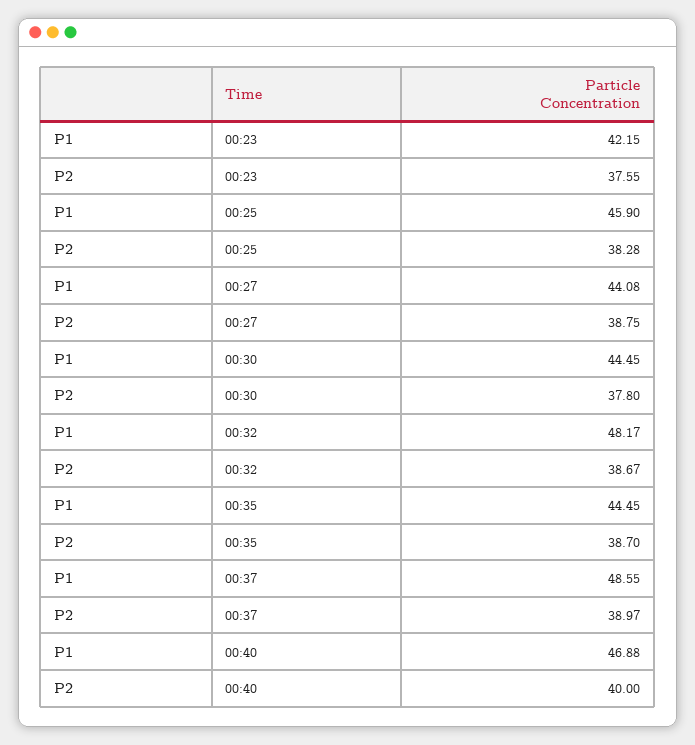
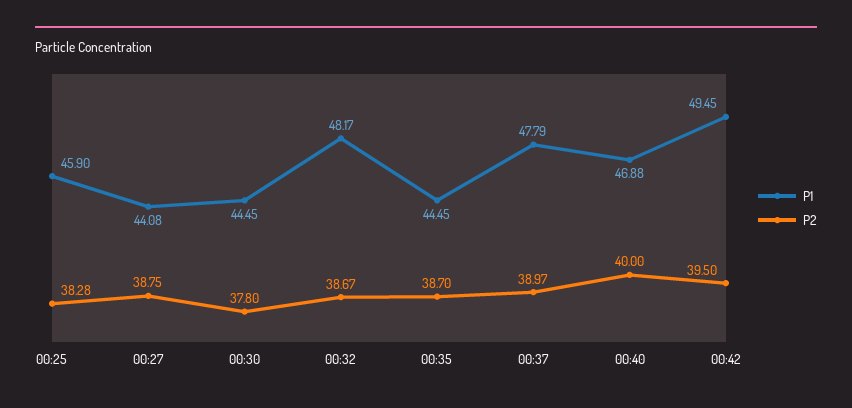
P1, 00:23: 42.15 -> none
P2, 00:23: 37.55 -> none
P1, 00:37: 48.55 -> 47.79
P1, 00:42: none -> 49.45
P2, 00:42: none -> 39.5

